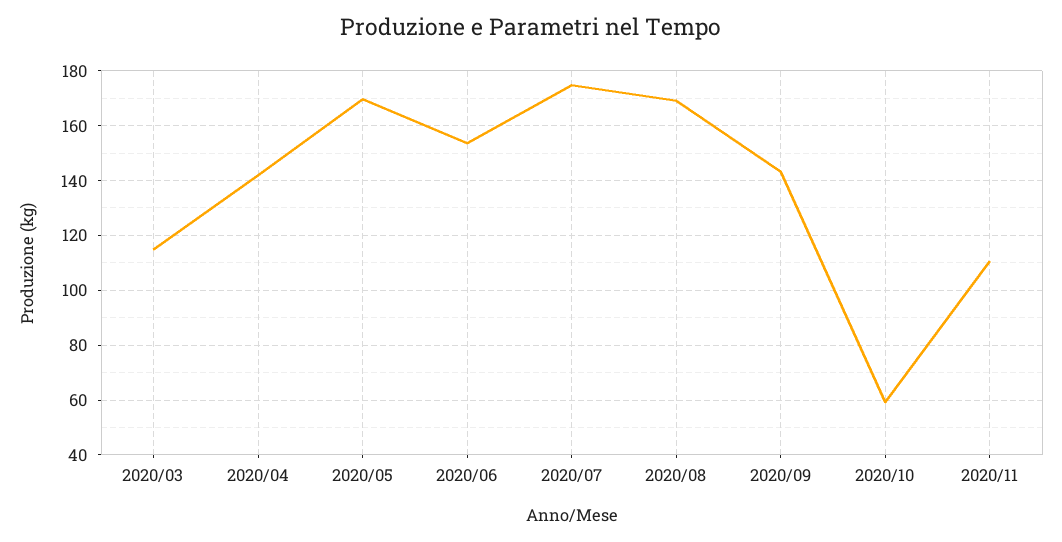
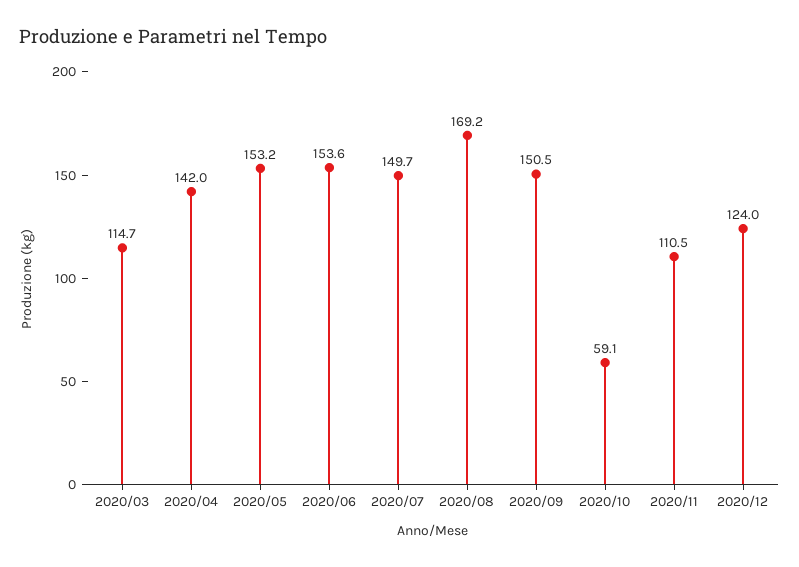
2020/05: 170 -> 153.2
2020/07: 175 -> 149.7
2020/09: 142.5 -> 150.5
2020/12: none -> 124

